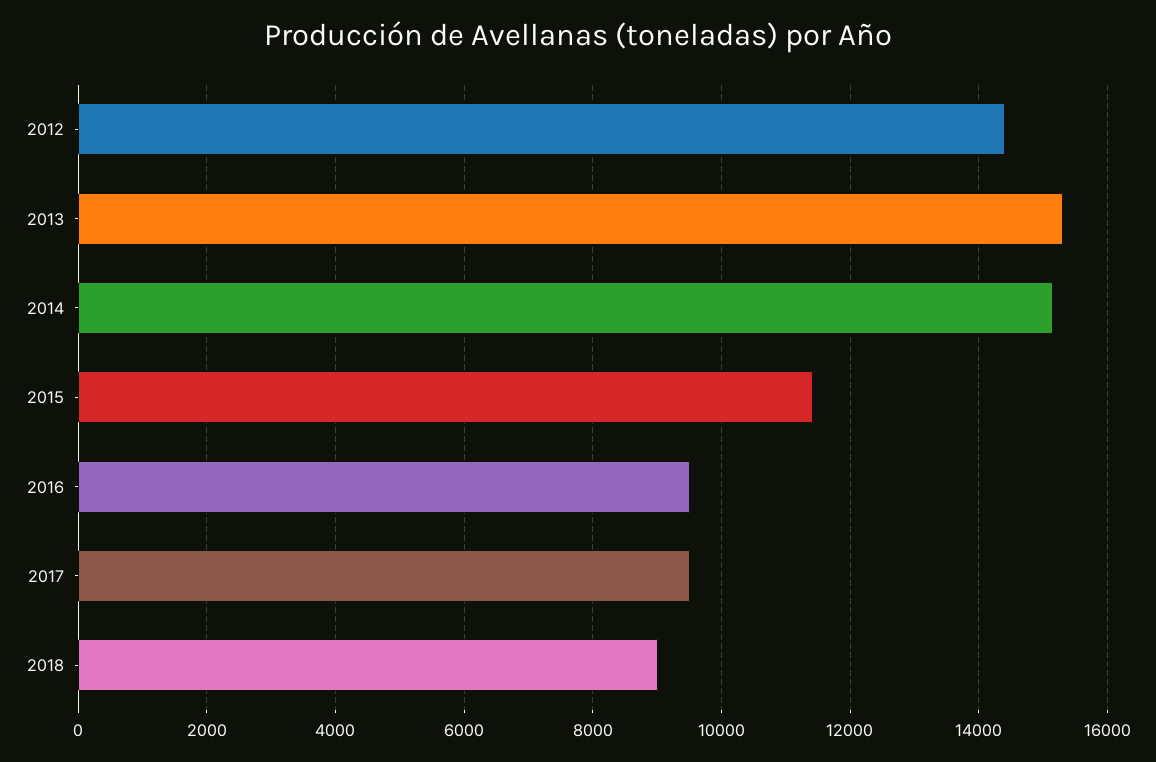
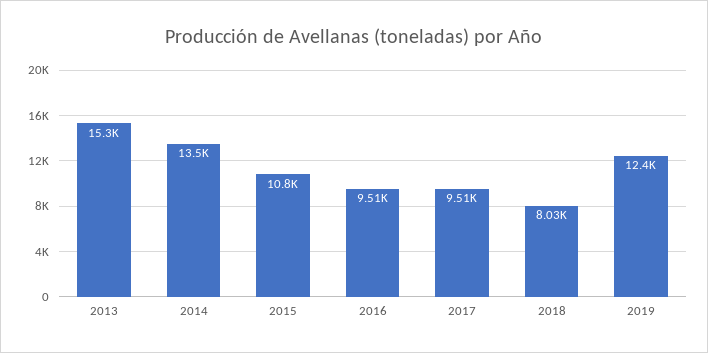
2012: 14400 -> none
2014: 15200 -> 13500
2015: 11400 -> 10800
2018: 9000 -> 8030
2019: none -> 12400

